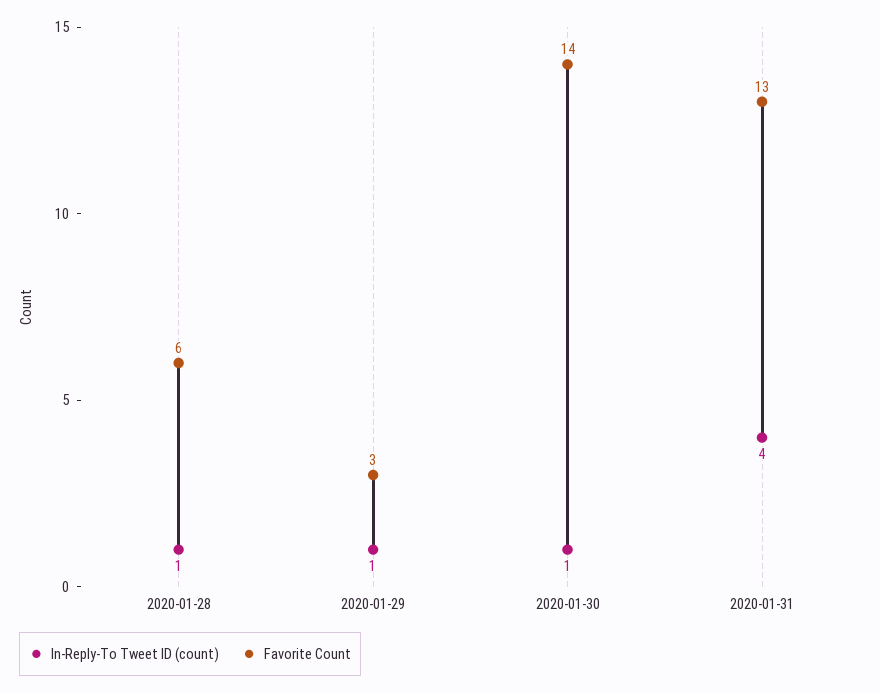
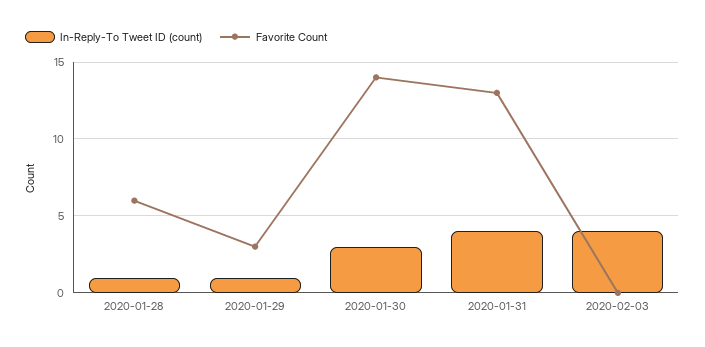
In-Reply-To Tweet ID (count), 2020-01-30: 1 -> 3
In-Reply-To Tweet ID (count), 2020-02-03: none -> 4
Favorite Count, 2020-02-03: none -> 0

